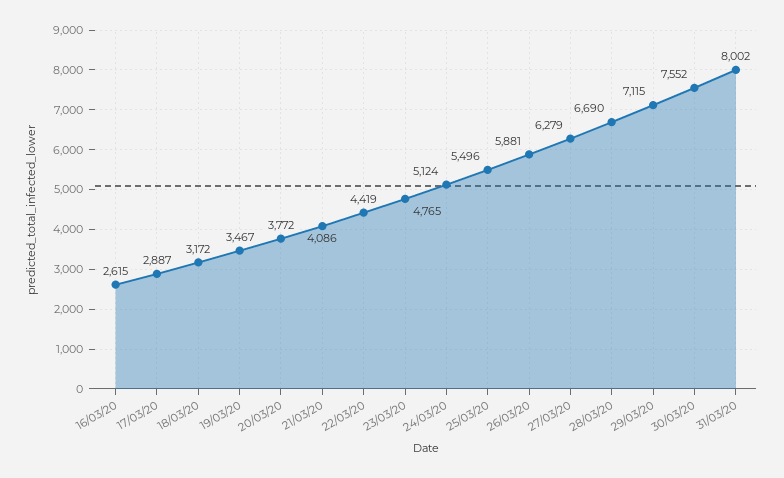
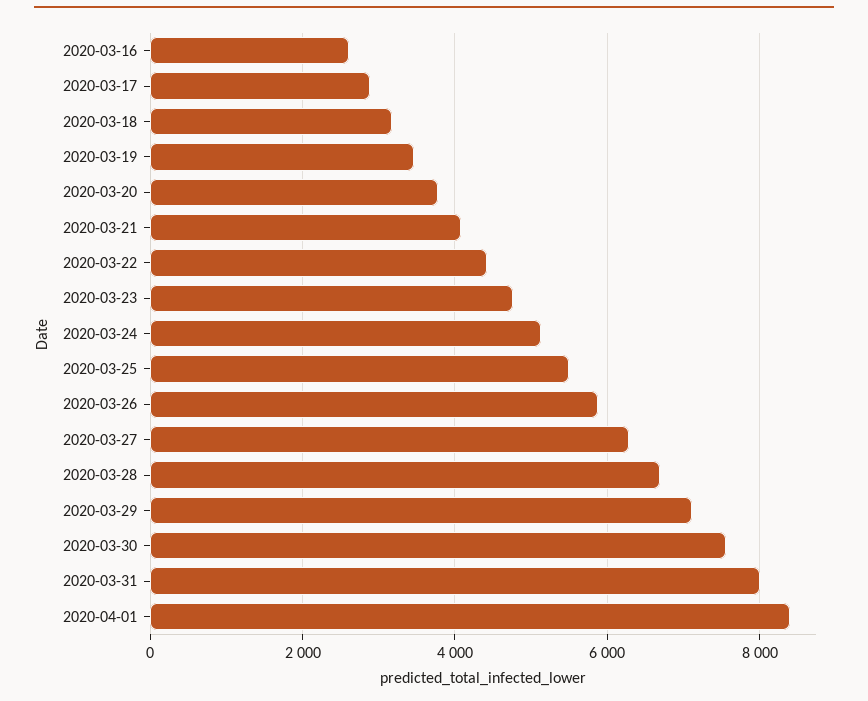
2020-04-01: none -> 8400

